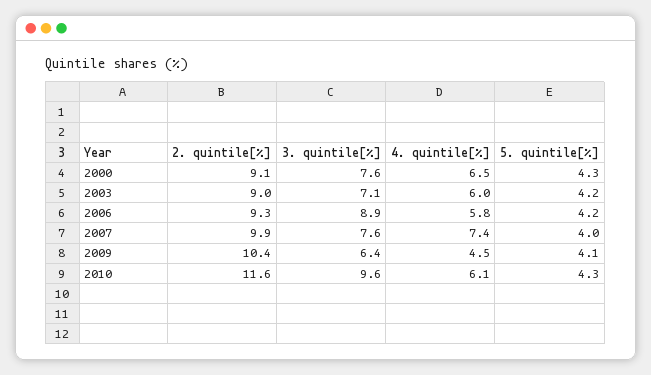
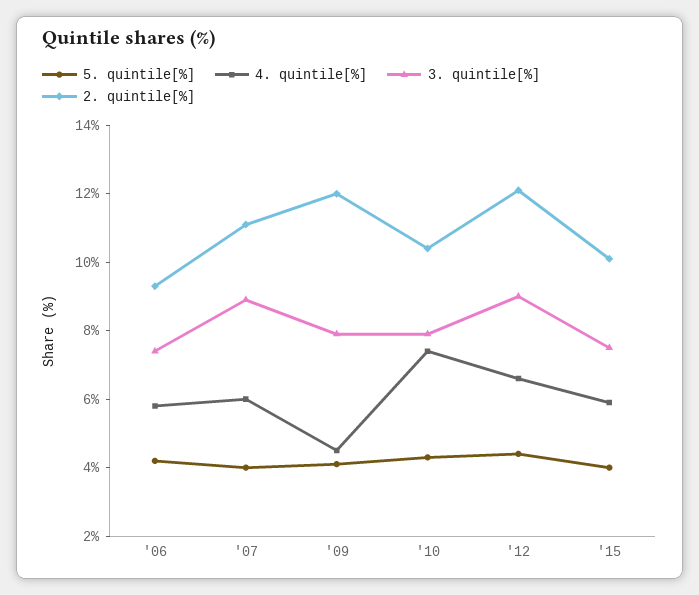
2. quintile[%], 2000: 9.1 -> none
3. quintile[%], 2000: 7.6 -> none
4. quintile[%], 2000: 6.5 -> none
5. quintile[%], 2000: 4.3 -> none
2. quintile[%], 2003: 9 -> none
3. quintile[%], 2003: 7.1 -> none
4. quintile[%], 2003: 6 -> none
5. quintile[%], 2003: 4.2 -> none
3. quintile[%], 2006: 8.9 -> 7.5
2. quintile[%], 2007: 9.9 -> 11
3. quintile[%], 2007: 7.6 -> 9
4. quintile[%], 2007: 7.4 -> 6
2. quintile[%], 2009: 10.4 -> 12
3. quintile[%], 2009: 6.4 -> 8
2. quintile[%], 2010: 11.6 -> 10.5
3. quintile[%], 2010: 9.6 -> 8
4. quintile[%], 2010: 6.1 -> 7.5
5. quintile[%], '12: none -> 4.5
4. quintile[%], '12: none -> 6.5
3. quintile[%], '12: none -> 9
2. quintile[%], '12: none -> 12
5. quintile[%], '15: none -> 4
4. quintile[%], '15: none -> 6
3. quintile[%], '15: none -> 7.5
2. quintile[%], '15: none -> 10

